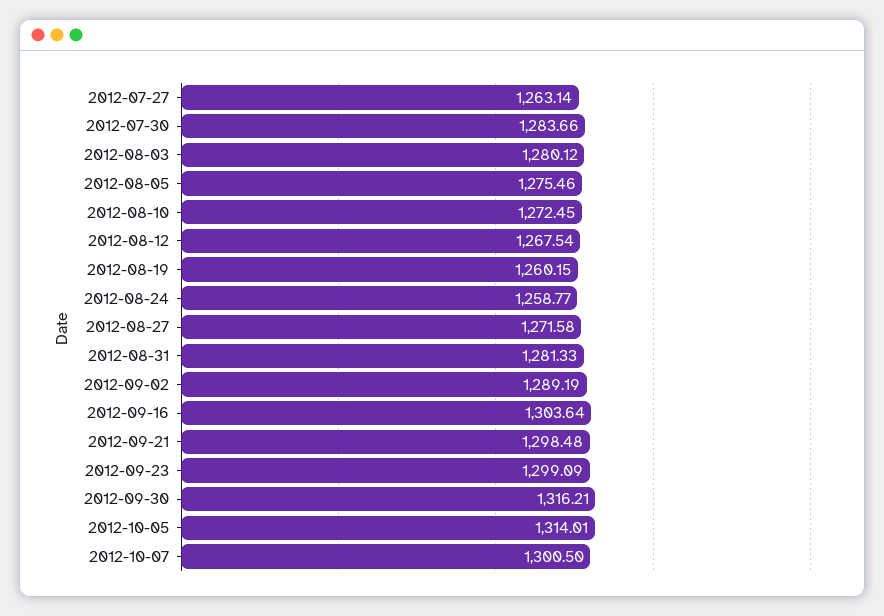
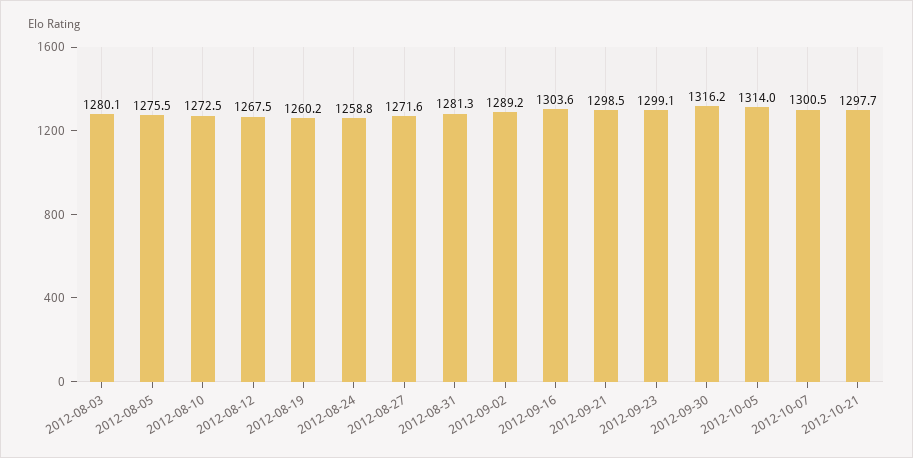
2012-07-27: 1263.14 -> none
2012-07-30: 1283.66 -> none
2012-10-21: none -> 1297.7

